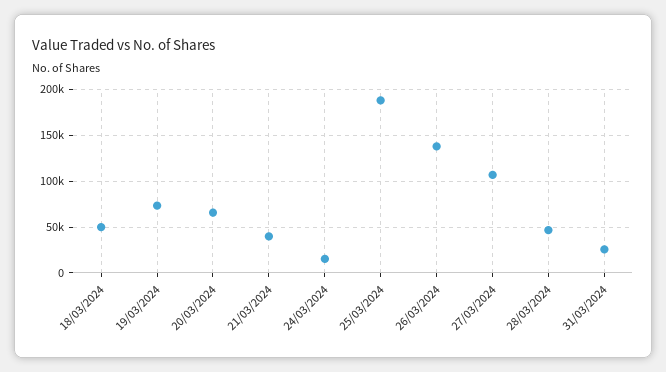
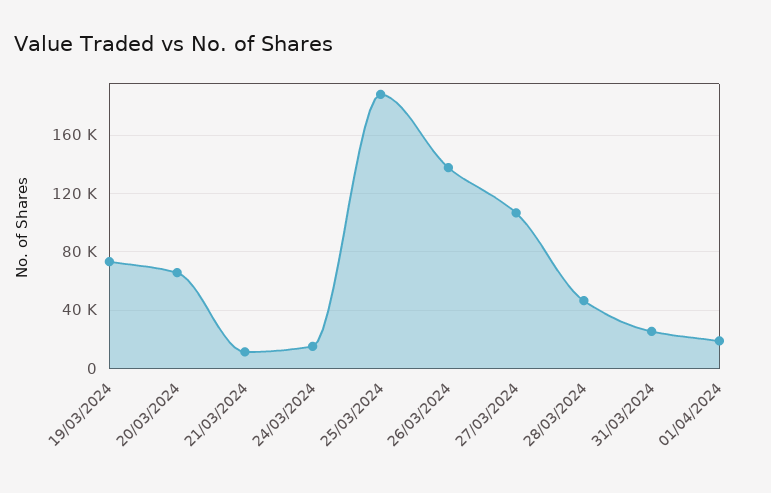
18/03/2024: 50000 -> none
21/03/2024: 40000 -> 10000
01/04/2024: none -> 20000

